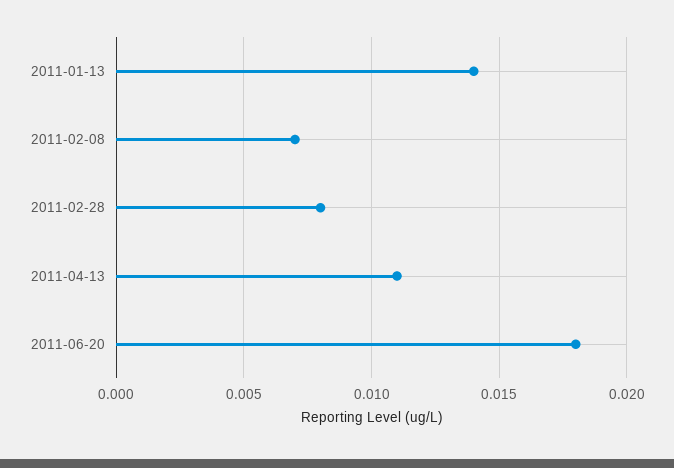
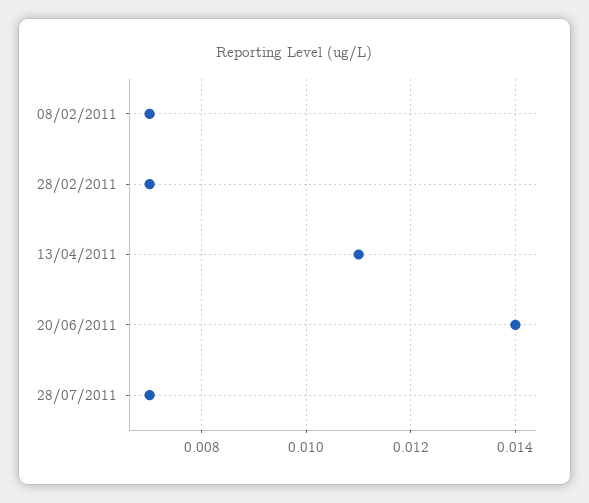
2011-01-13: 0.014 -> none
2011-02-28: 0.008 -> 0.007
2011-06-20: 0.018 -> 0.014
28/07/2011: none -> 0.007

